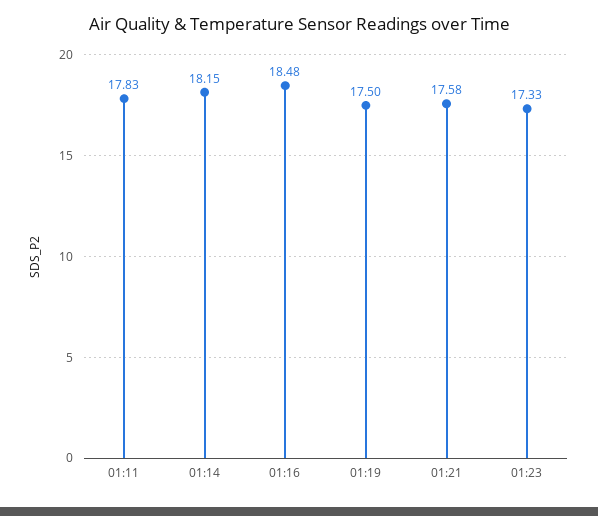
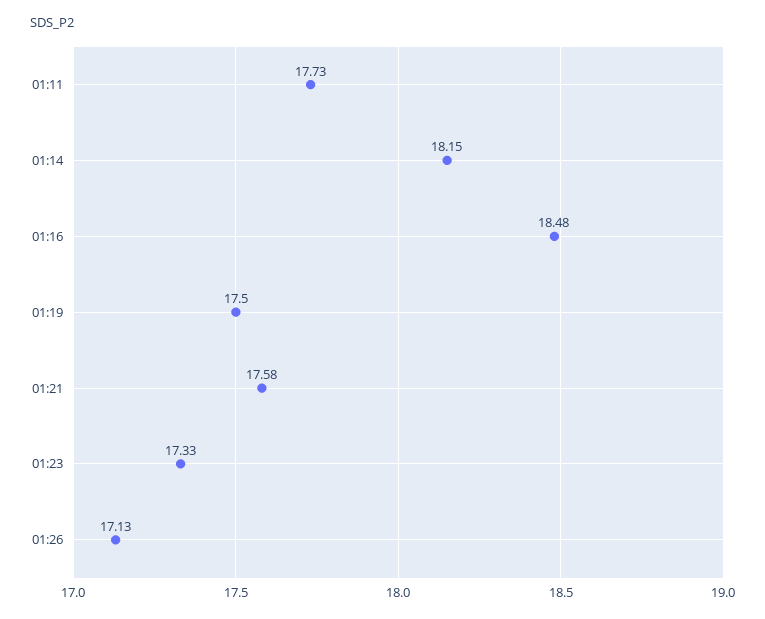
01:11: 17.83 -> 17.73
01:26: none -> 17.13

